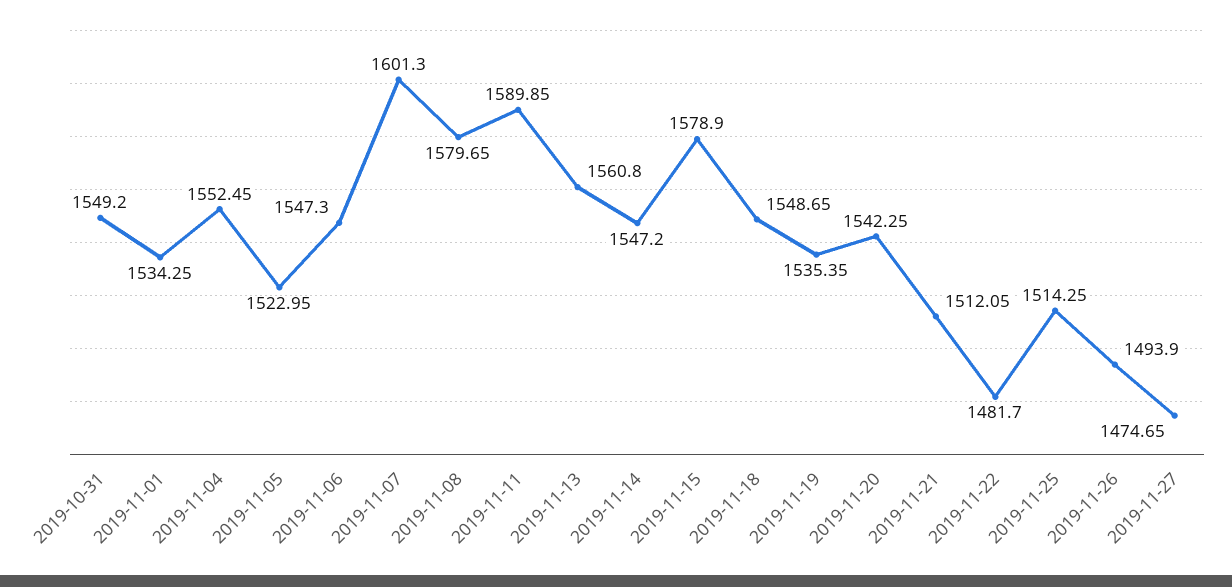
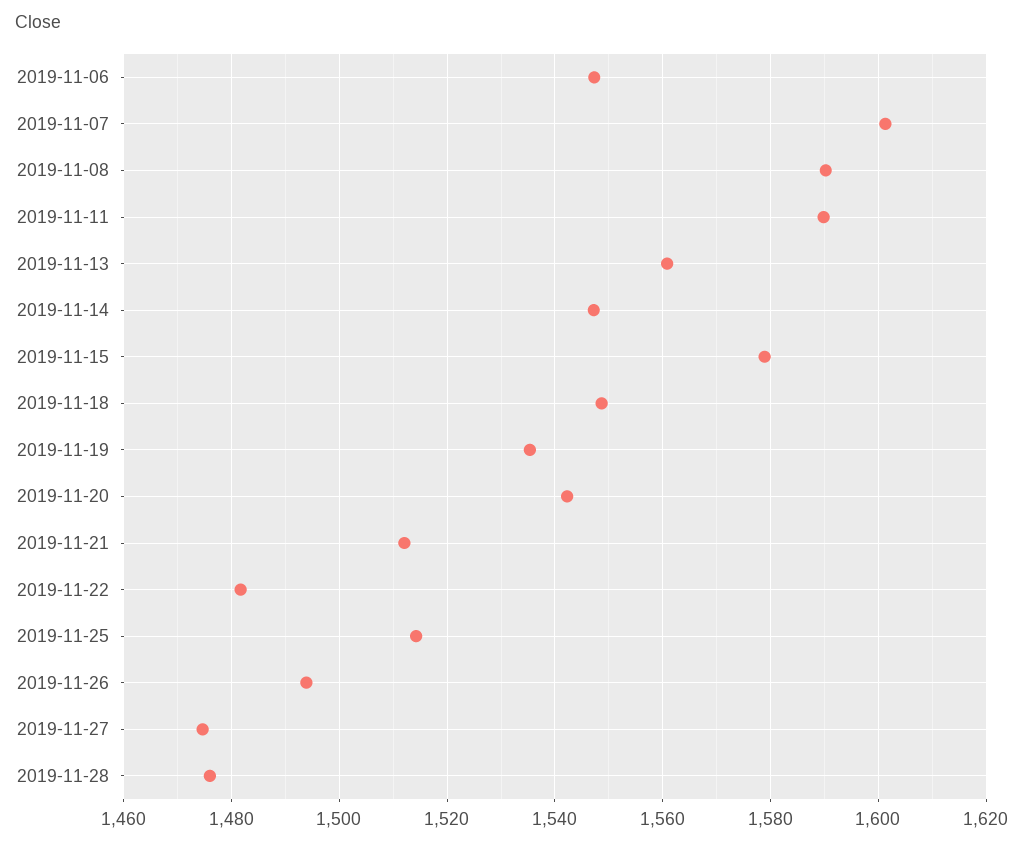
2019-10-31: 1549.2 -> none
2019-11-01: 1534.25 -> none
2019-11-04: 1552.45 -> none
2019-11-05: 1522.95 -> none
2019-11-08: 1579.65 -> 1590
2019-11-28: none -> 1476

